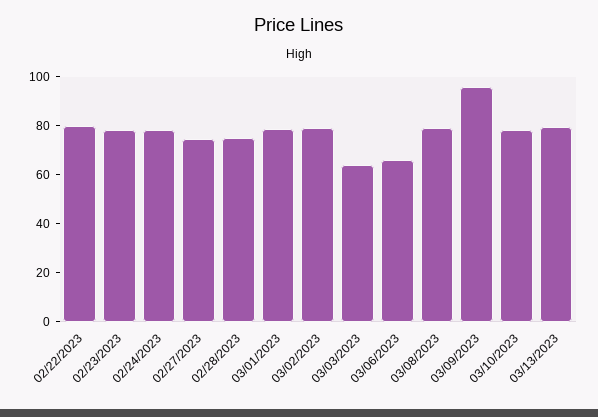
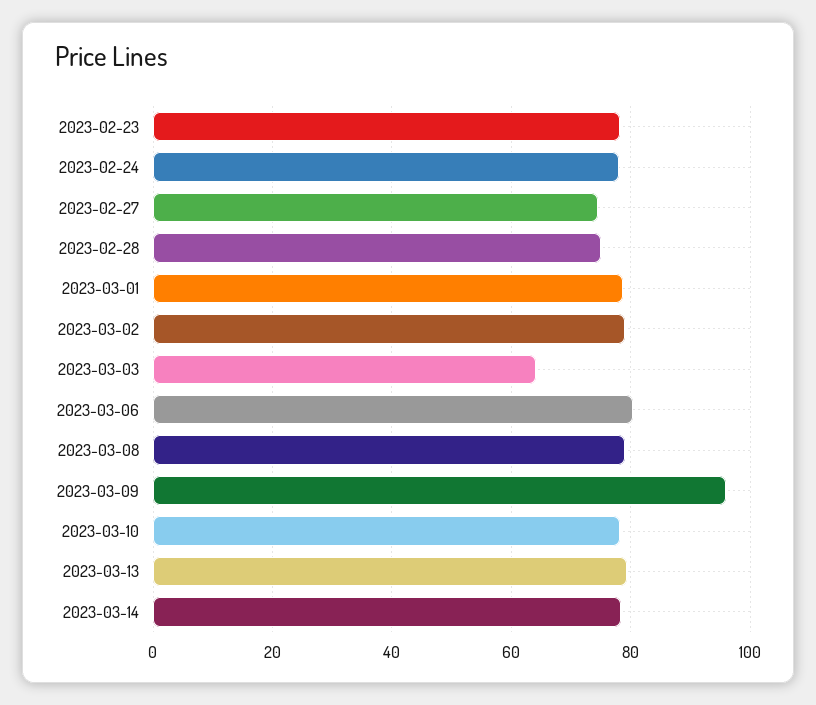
02/22/2023: 80 -> none
03/06/2023: 65 -> 80
2023-03-14: none -> 78

